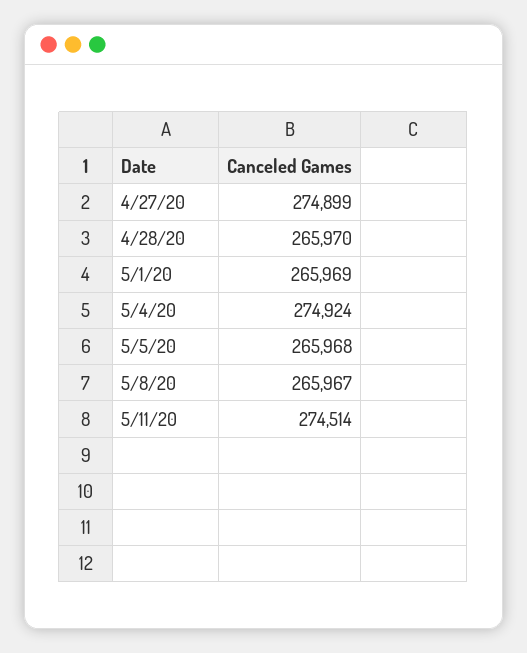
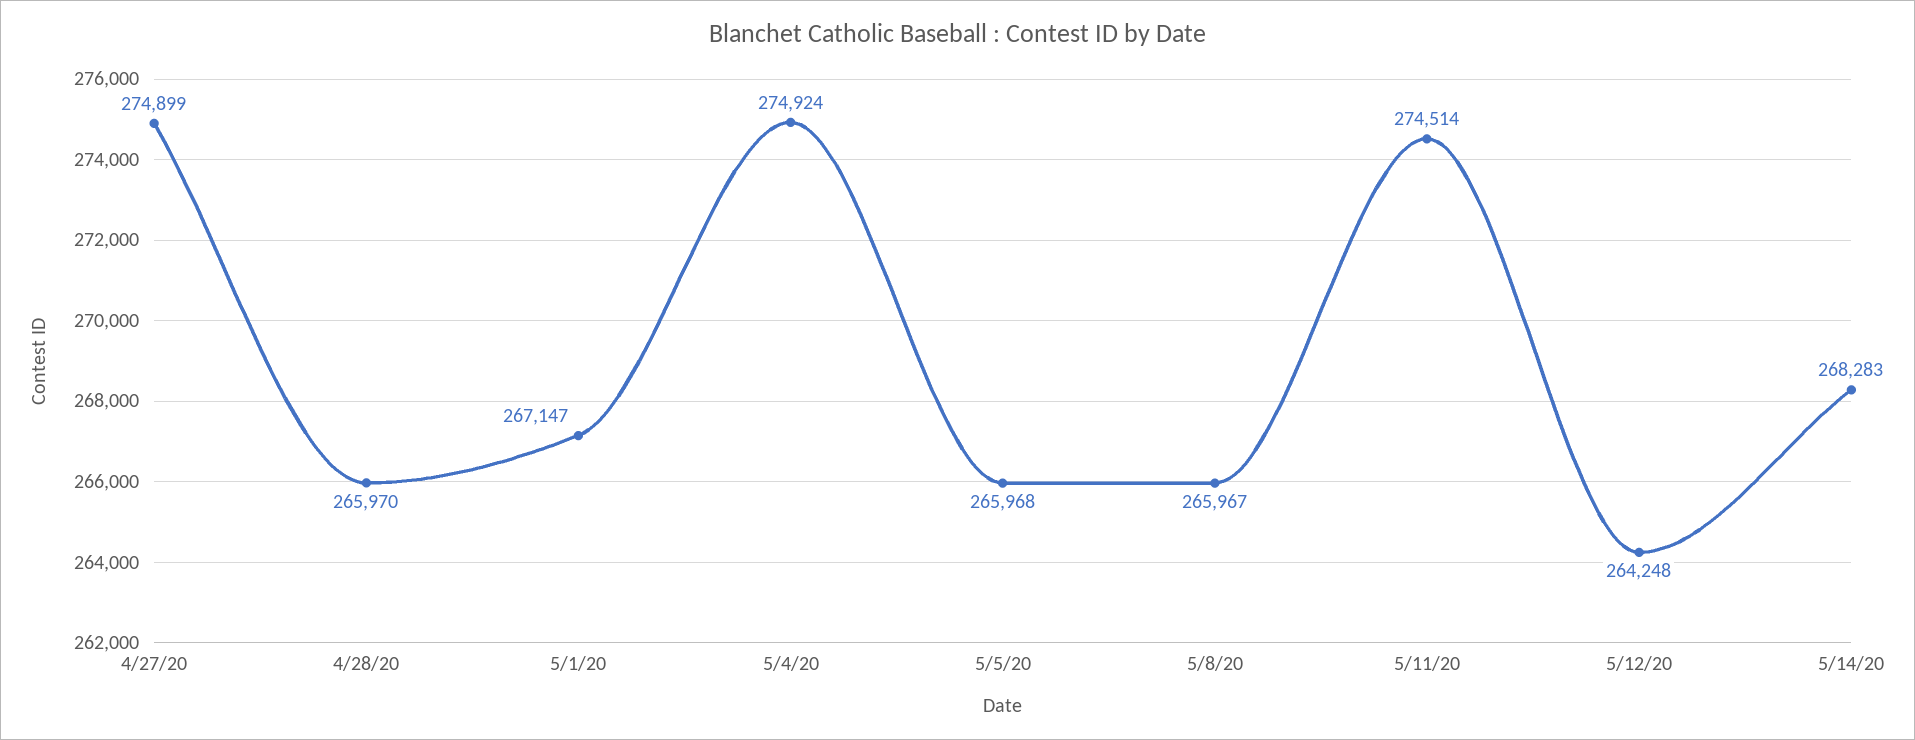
5/1/20: 265969 -> 267147
5/12/20: none -> 264248
5/14/20: none -> 268283

